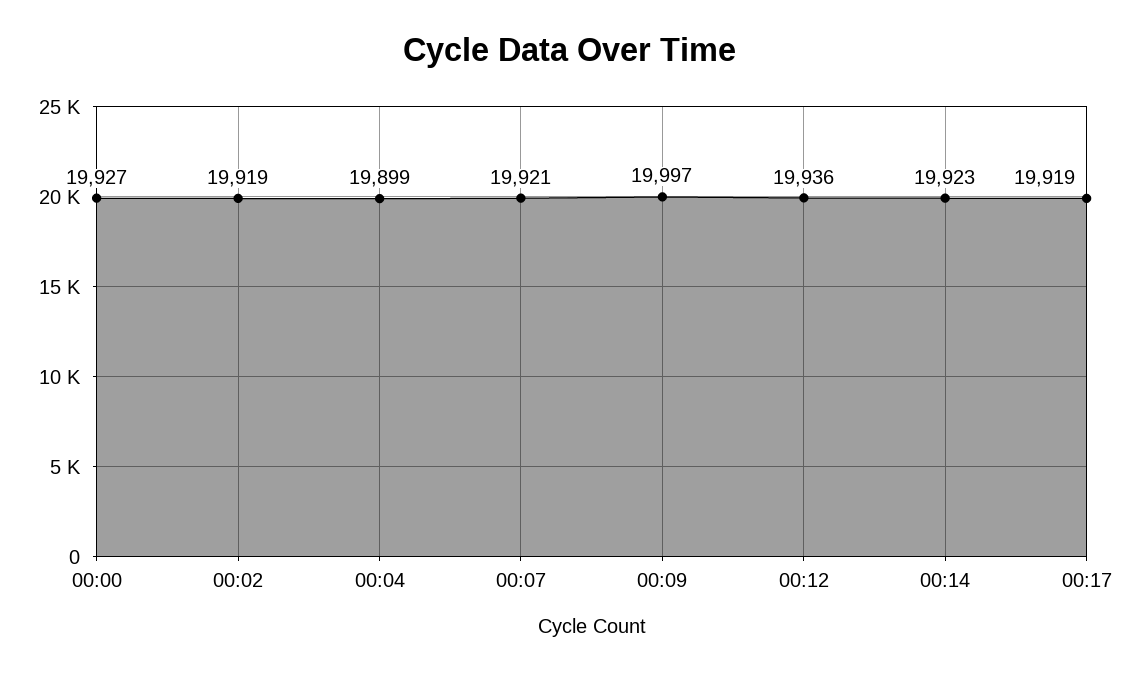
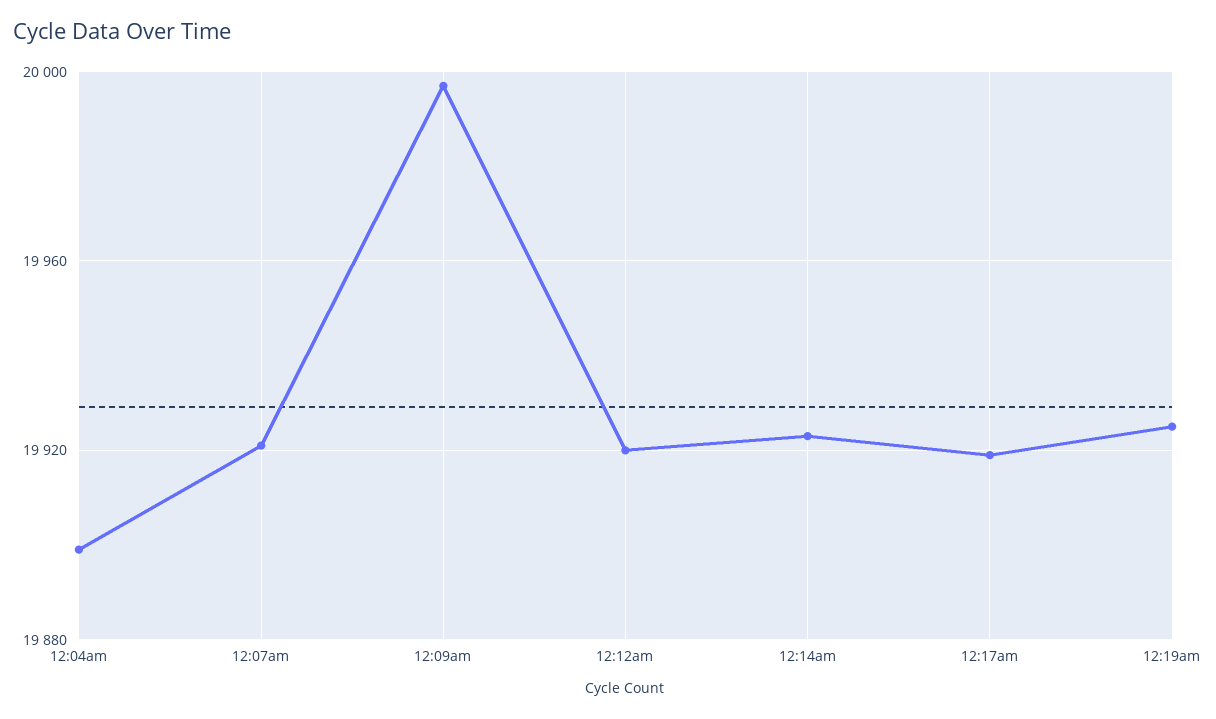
00:00: 19927 -> none
00:02: 19919 -> none
00:12: 19936 -> 19920
12:19am: none -> 19925

